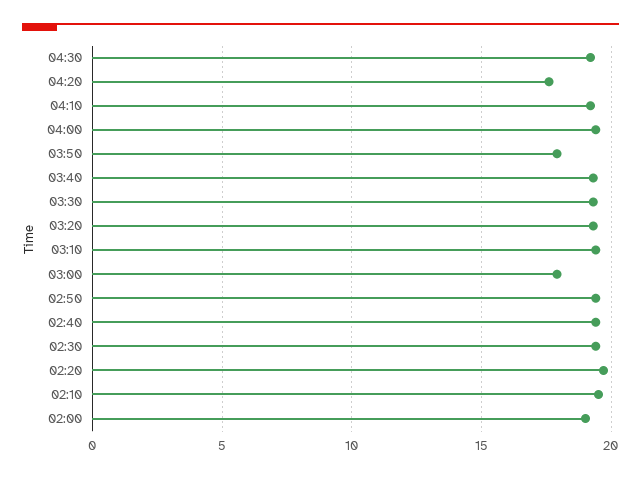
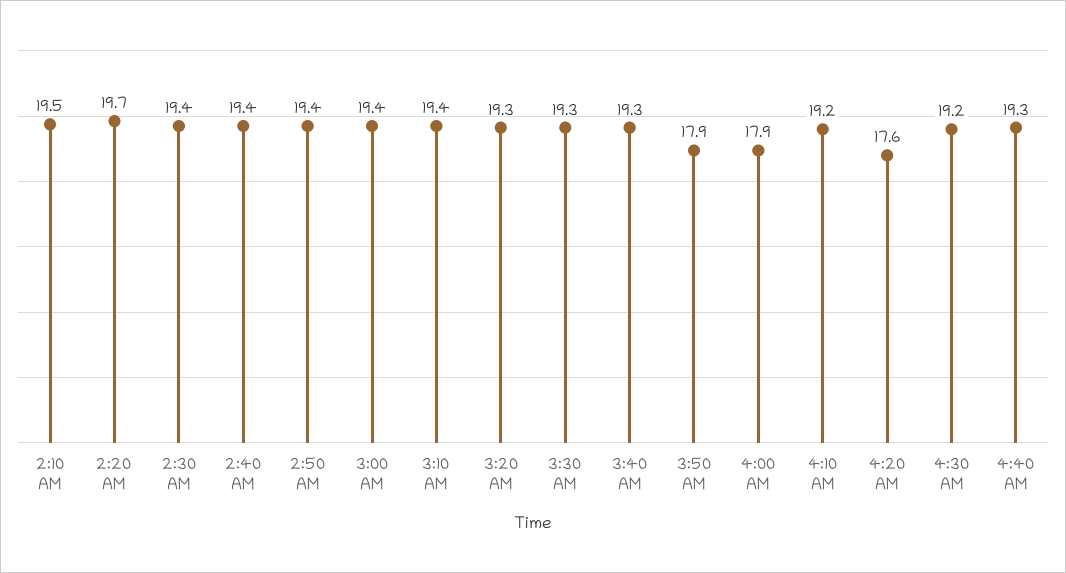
04:00: 19.5 -> 17.9
03:00: 18 -> 19.4
02:00: 19 -> none
4:40 AM: none -> 19.3

